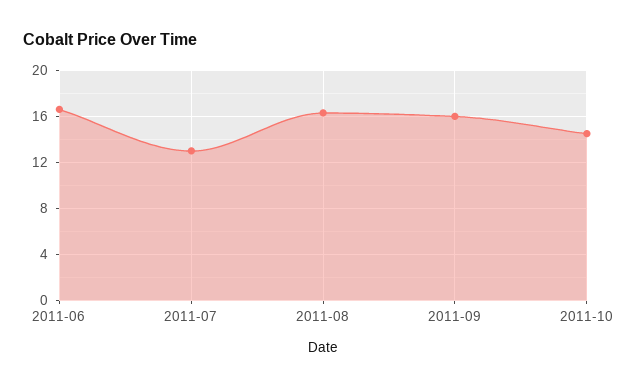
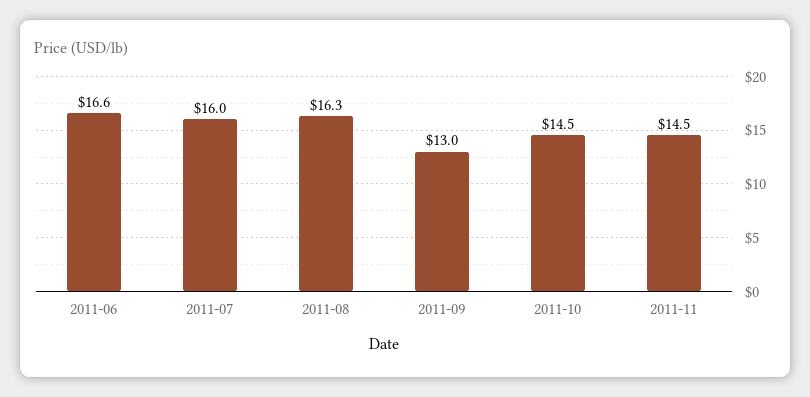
2011-07: 13 -> 16
2011-09: 16 -> 13
2011-11: none -> 14.5

